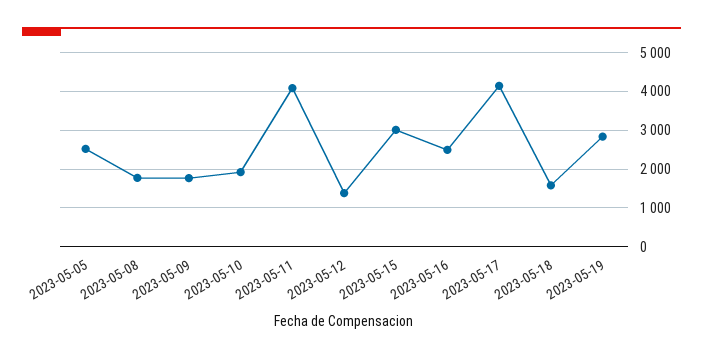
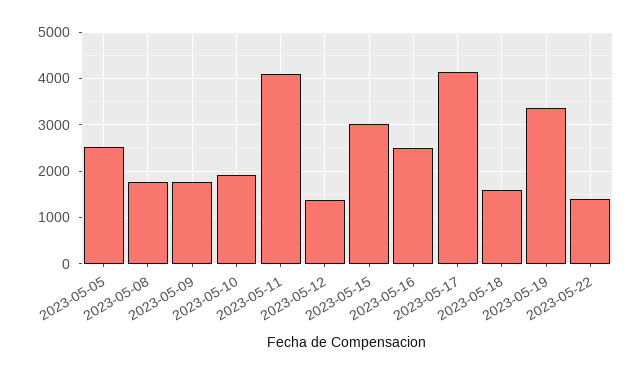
2023-05-19: 2800 -> 3400
2023-05-22: none -> 1400

